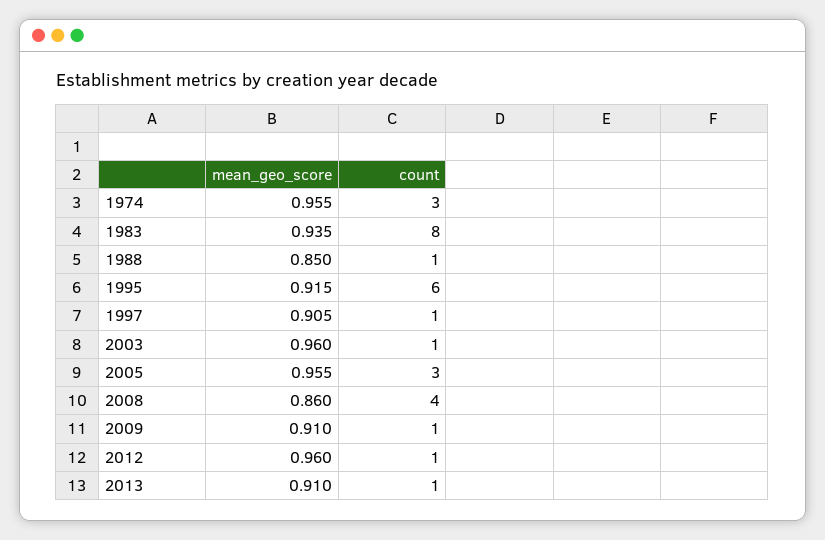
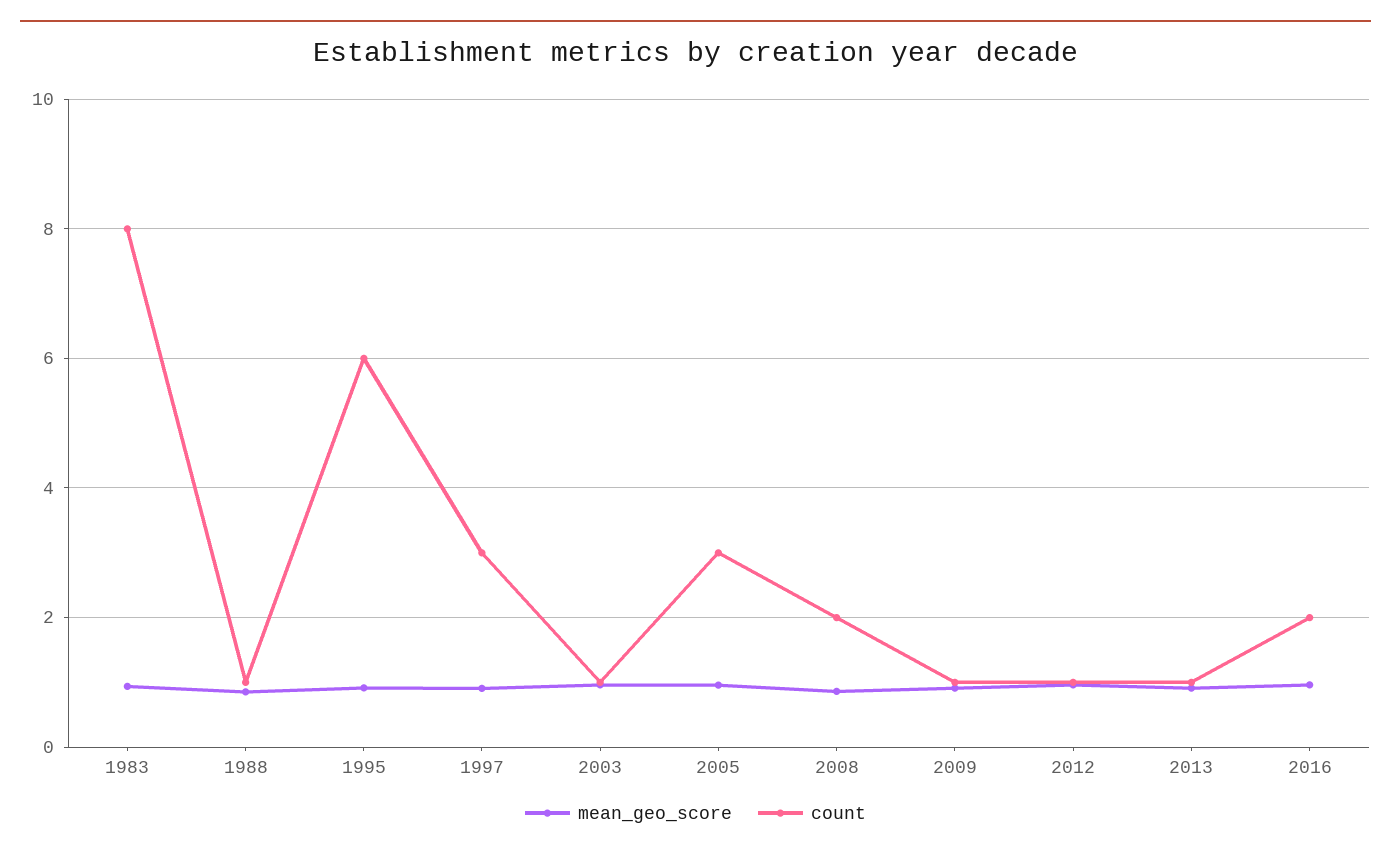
mean_geo_score, 1974: 0.955 -> none
count, 1974: 3 -> none
count, 1997: 1 -> 3
count, 2008: 4 -> 2
mean_geo_score, 2016: none -> 1
count, 2016: none -> 2

